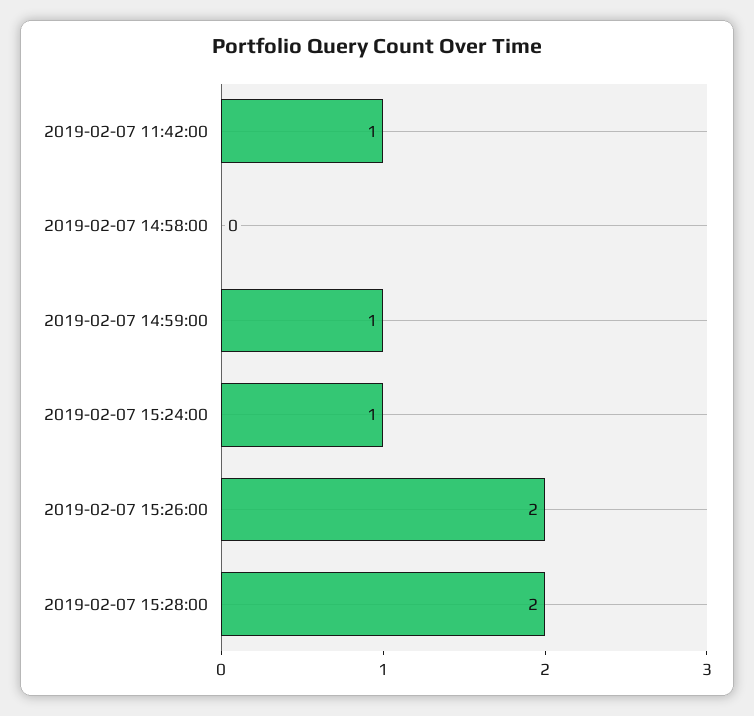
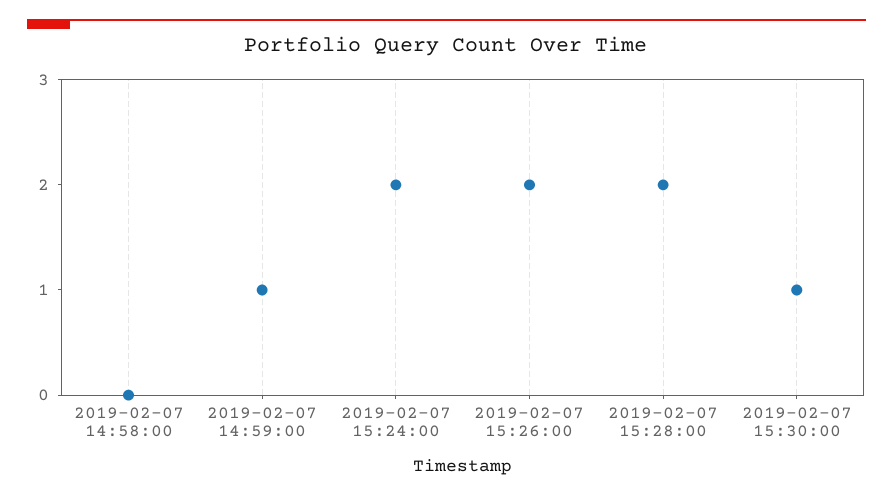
2019-02-07 11:42:00: 1 -> none
2019-02-07 15:24:00: 1 -> 2
2019-02-07 15:30:00: none -> 1

